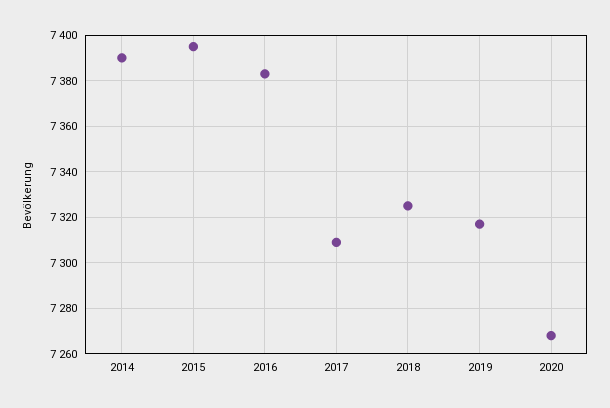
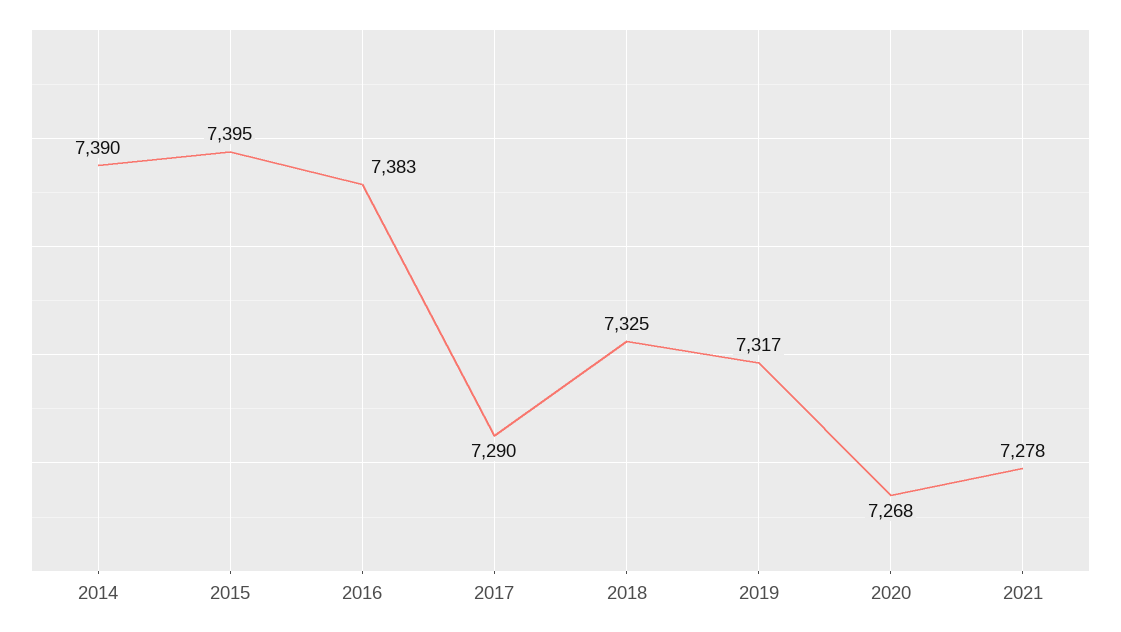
2017: 7310 -> 7290
2021: none -> 7278

